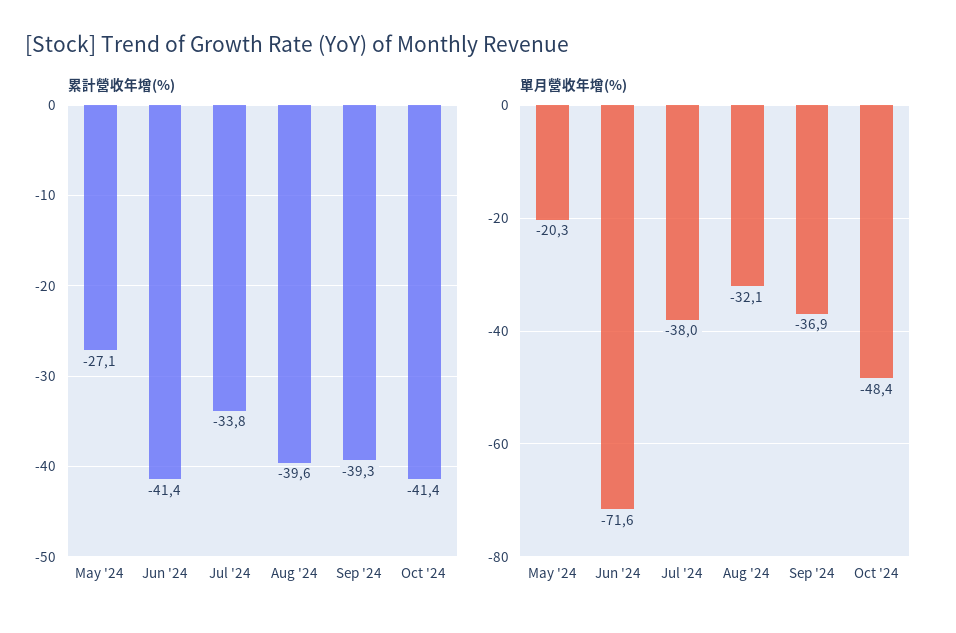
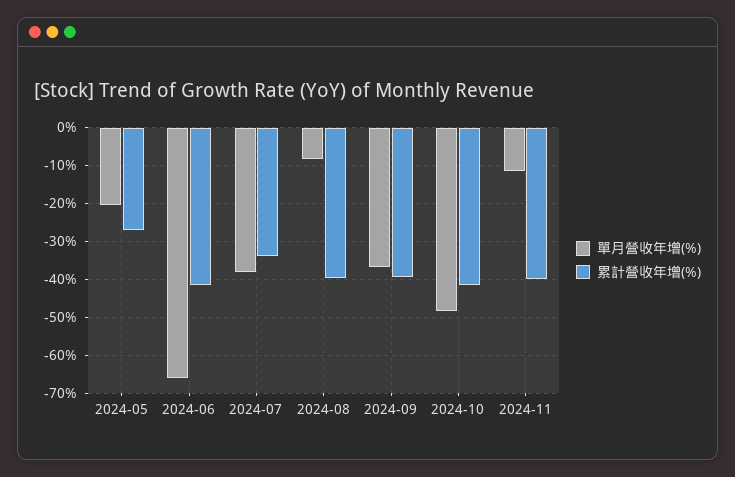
單月營收年增(%), Jun '24: -71.6 -> -66
單月營收年增(%), Aug '24: -32.1 -> -8
單月營收年增(%), 2024-11: none -> -12
累計營收年增(%), 2024-11: none -> -40

